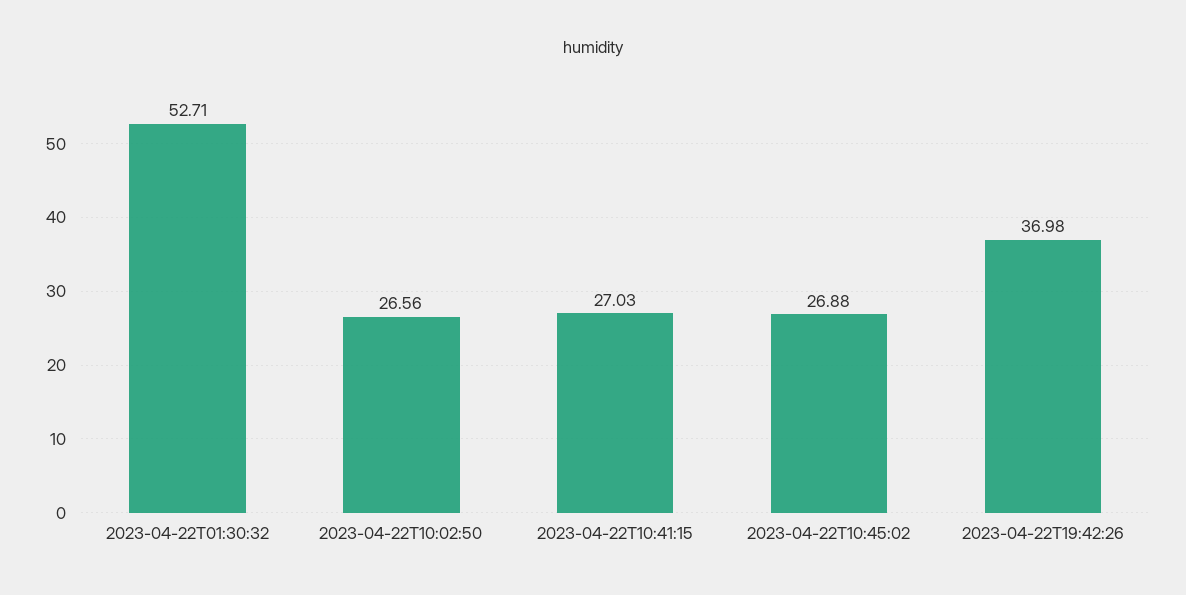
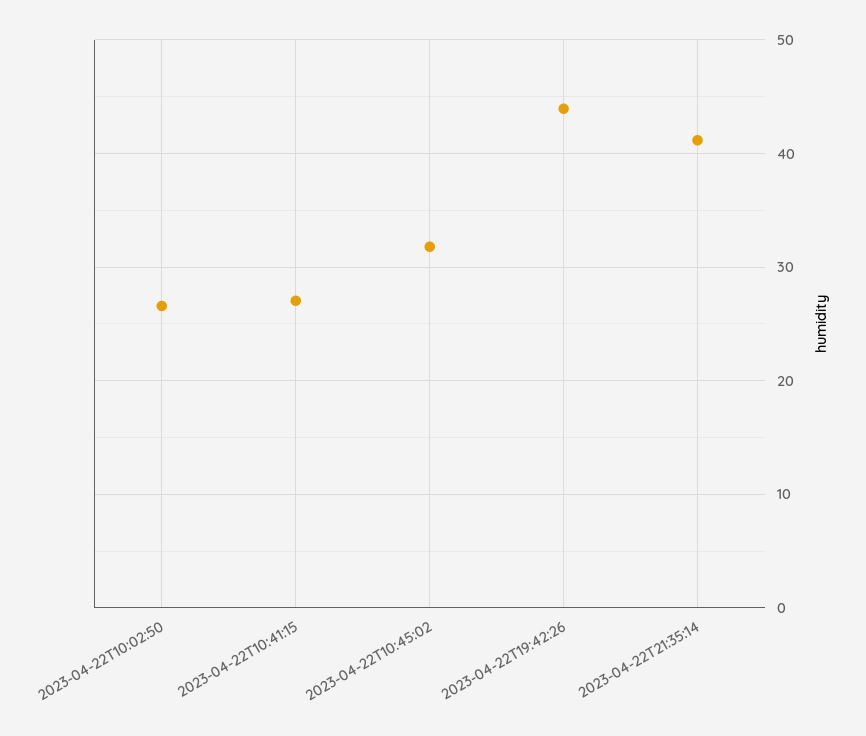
2023-04-22T01:30:32: 52.71 -> none
2023-04-22T10:45:02: 26.88 -> 32
2023-04-22T19:42:26: 36.98 -> 44
2023-04-22T21:35:14: none -> 41

